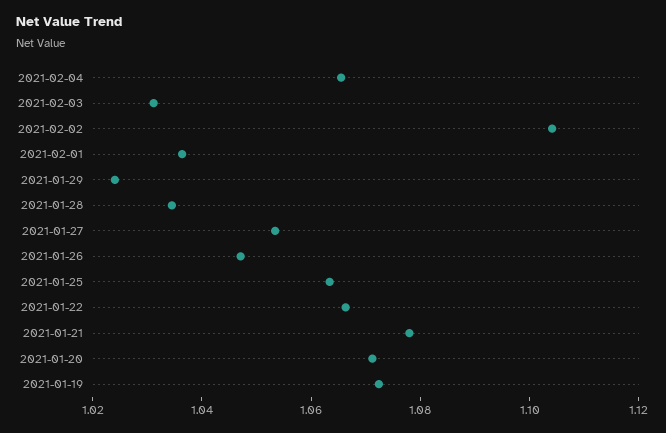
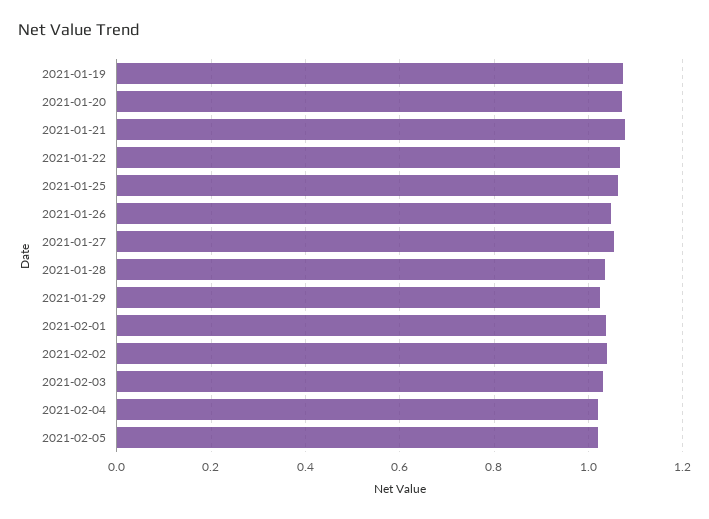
2021-02-04: 1.065 -> 1.02
2021-02-02: 1.105 -> 1.04
2021-02-05: none -> 1.02

